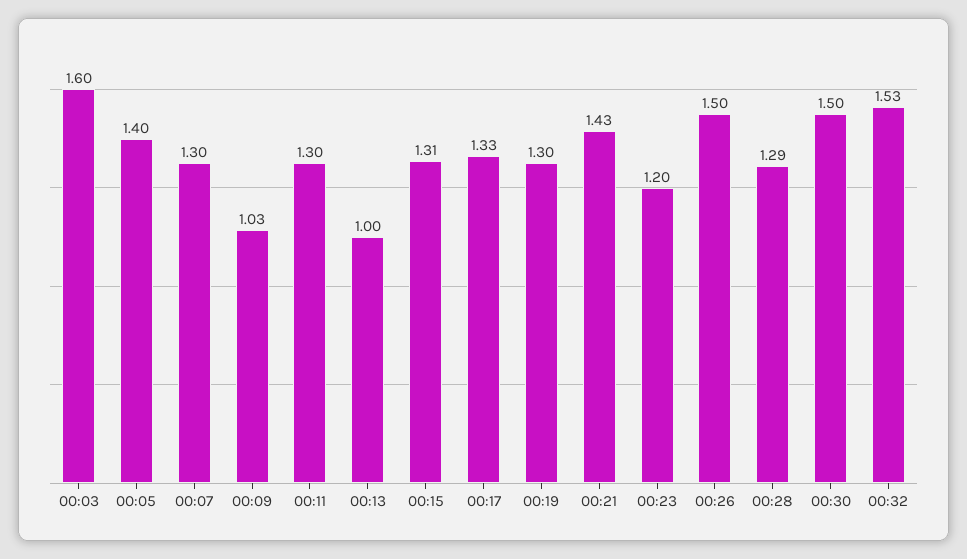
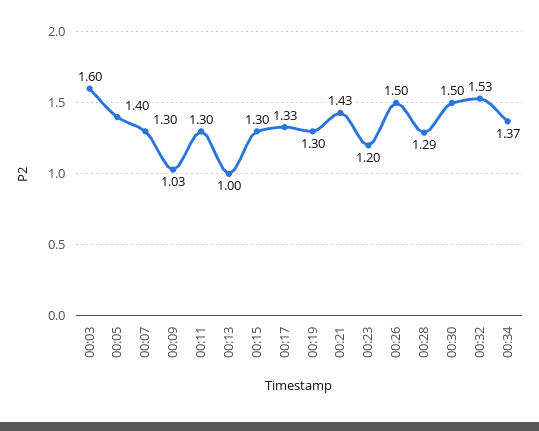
00:15: 1.31 -> 1.3
00:34: none -> 1.37

